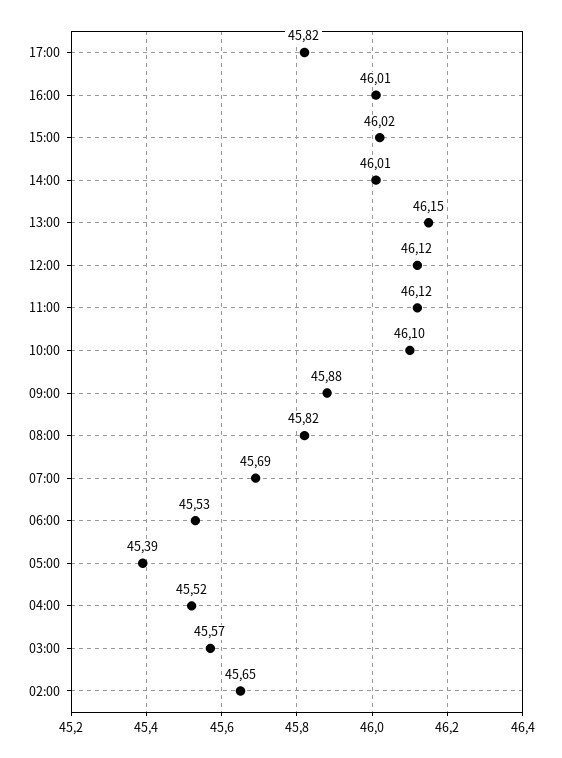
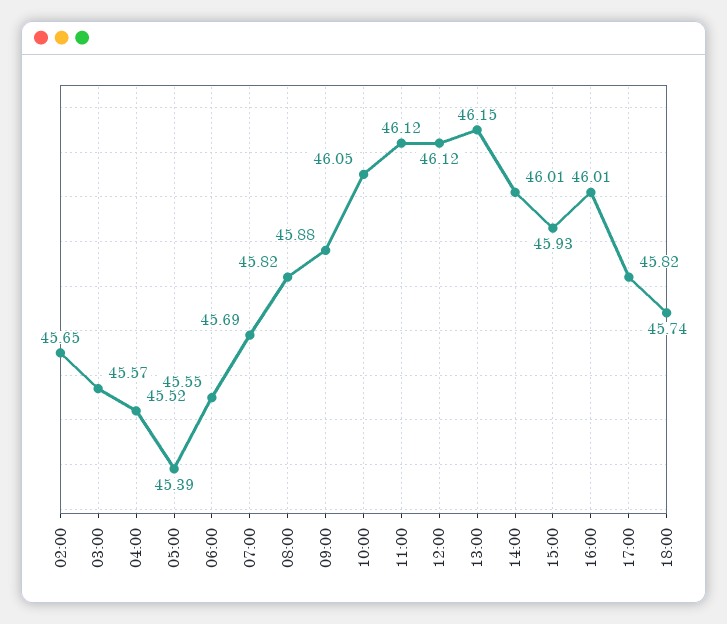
15:00: 46.02 -> 45.93
10:00: 46.1 -> 46.05
06:00: 45.53 -> 45.55
18:00: none -> 45.74

